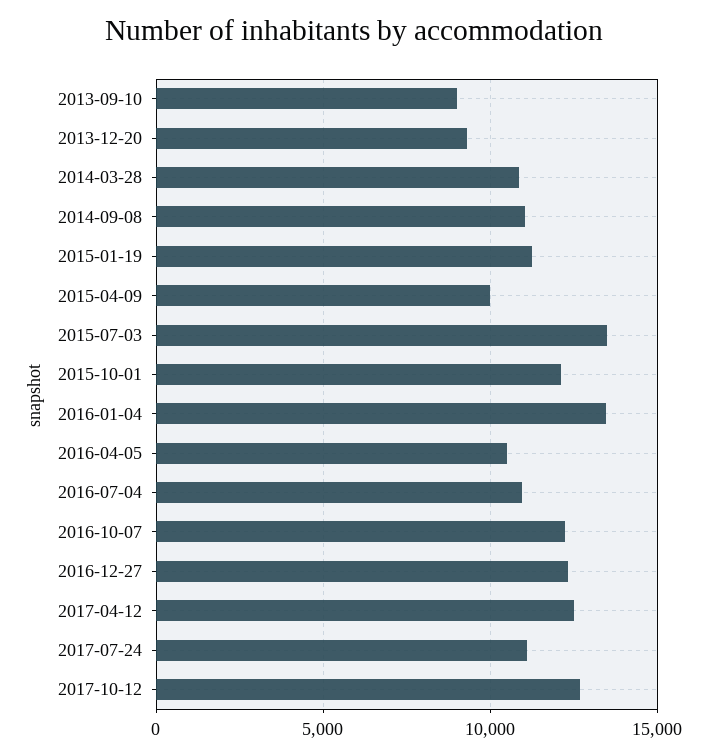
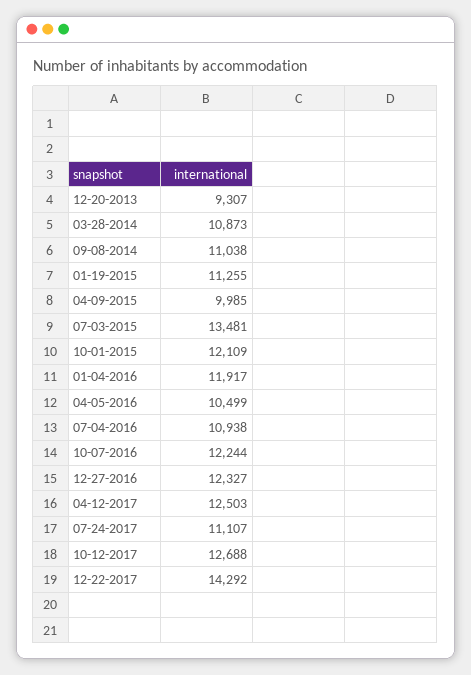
2013-09-10: 9000 -> none
2016-01-04: 13500 -> 11917
12-22-2017: none -> 14292

